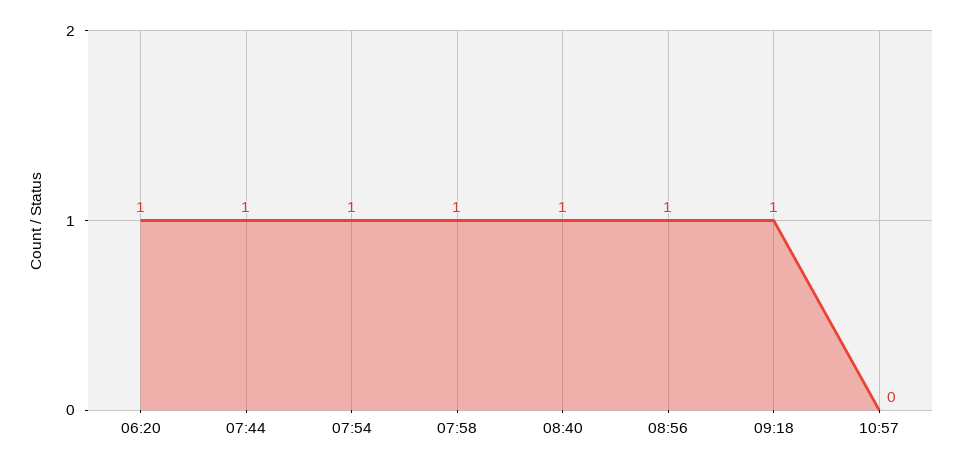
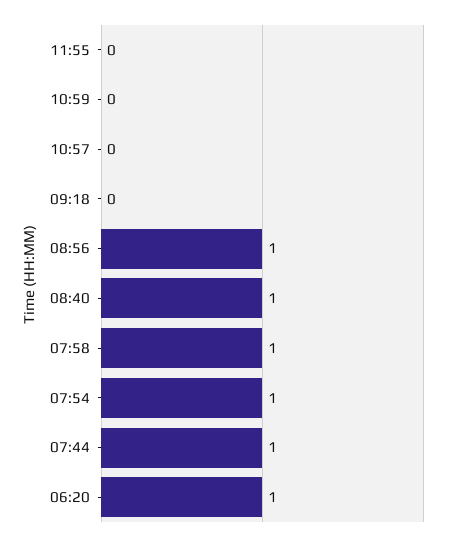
09:18: 1 -> 0
11:55: none -> 0
10:59: none -> 0

